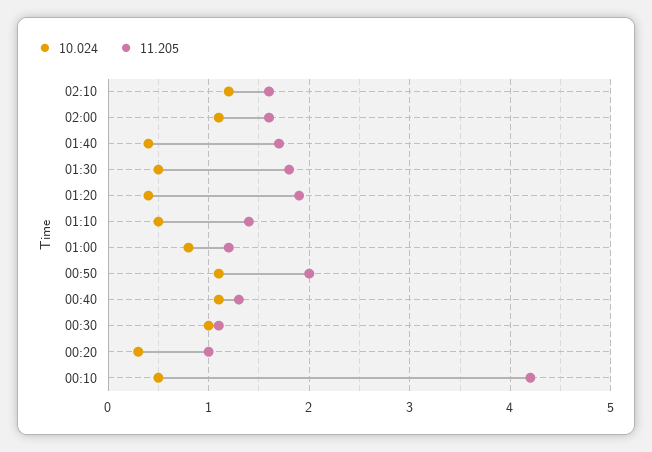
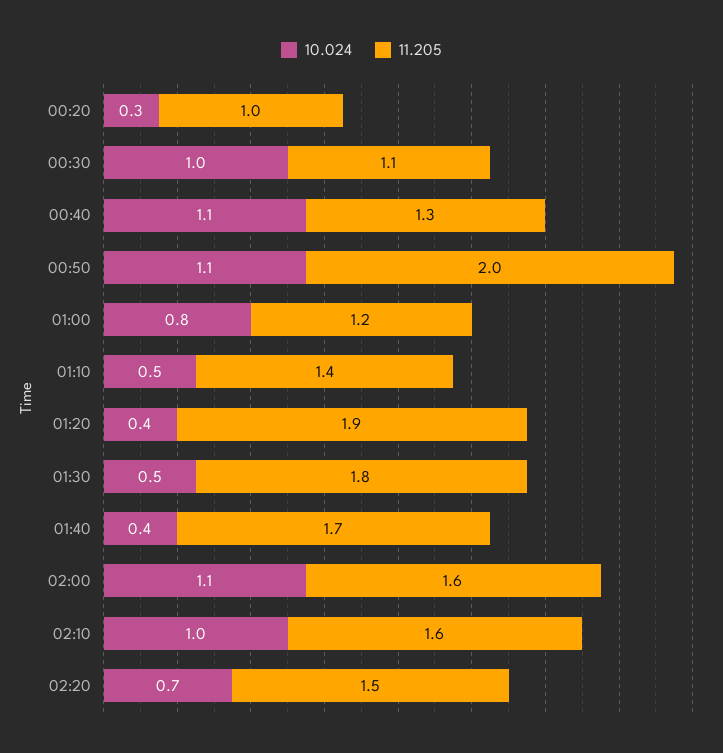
10.024, 02:10: 1.2 -> 1
10.024, 00:10: 0.5 -> none
11.205, 00:10: 4.2 -> none
10.024, 02:20: none -> 0.7
11.205, 02:20: none -> 1.5

